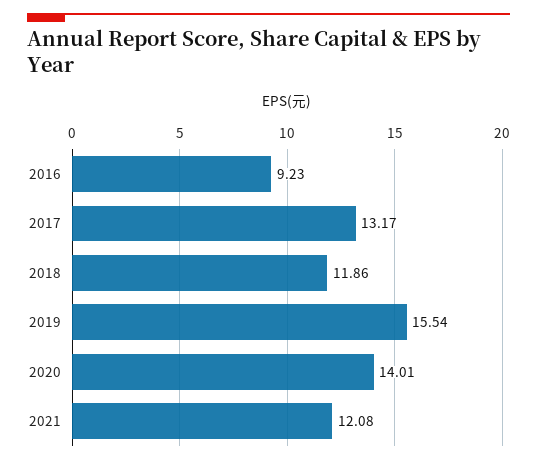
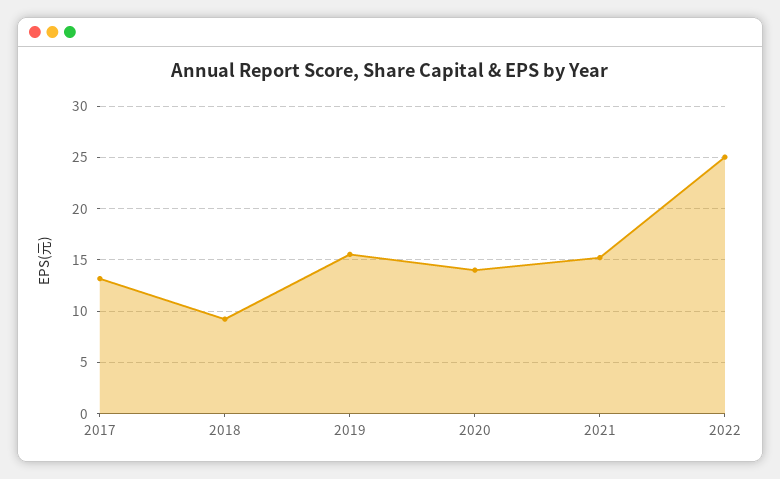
2016: 9.23 -> none
2018: 11.86 -> 9
2021: 12.08 -> 15
2022: none -> 25

